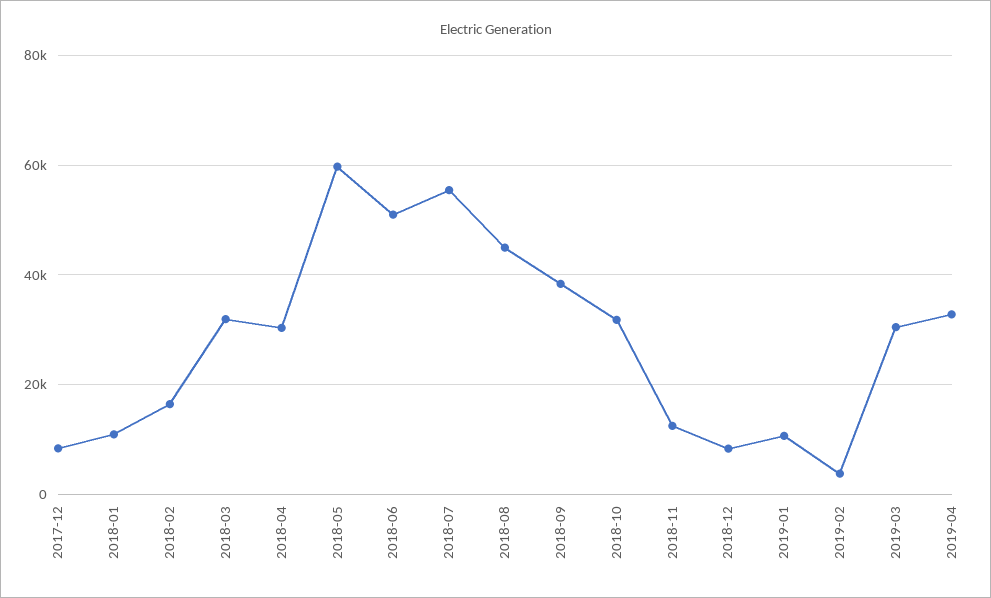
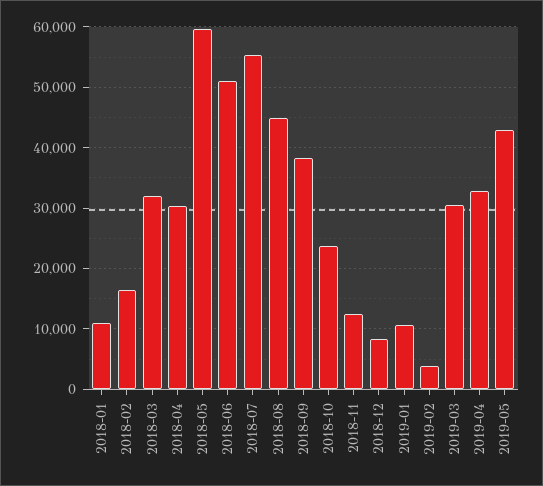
2017-12: 8000 -> none
2018-10: 32000 -> 24000
2019-05: none -> 43000

